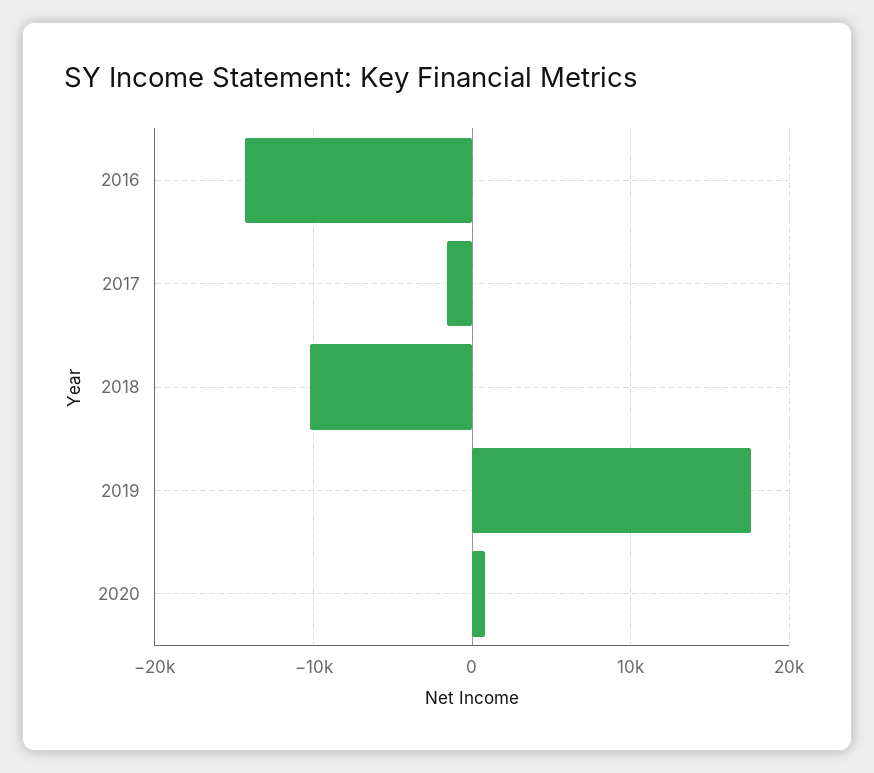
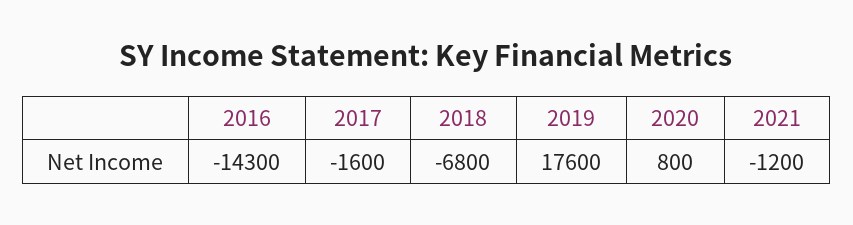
2018: -10000 -> -6800
2021: none -> -1200

